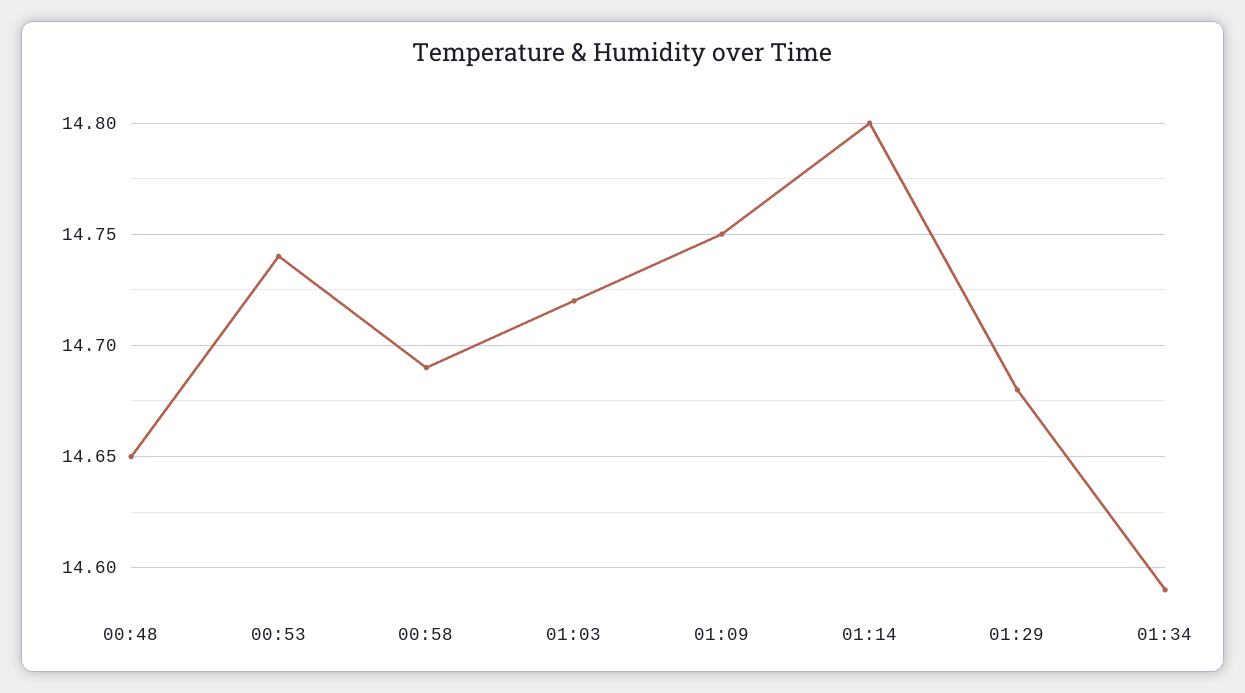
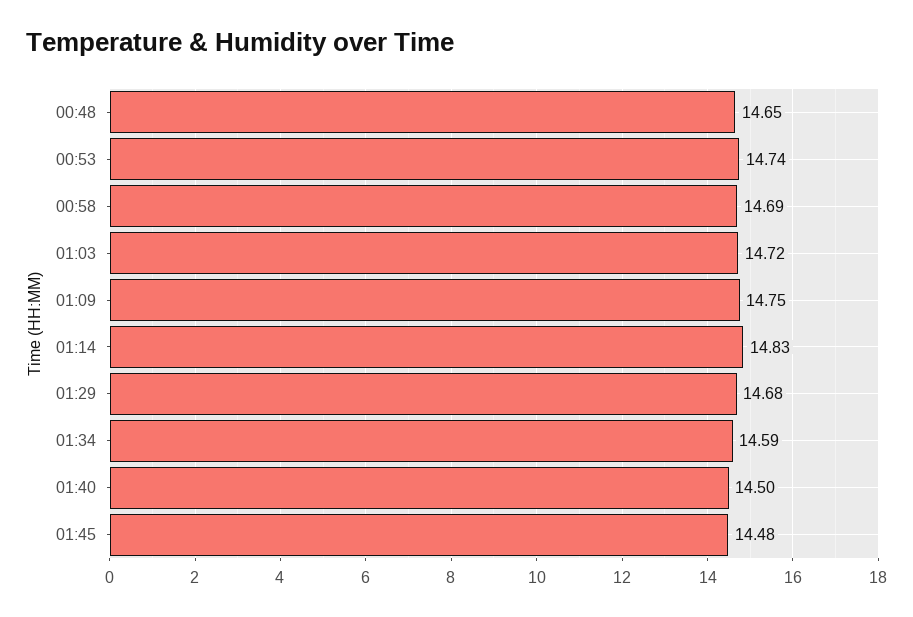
01:14: 14.8 -> 14.83
01:40: none -> 14.5
01:45: none -> 14.48

